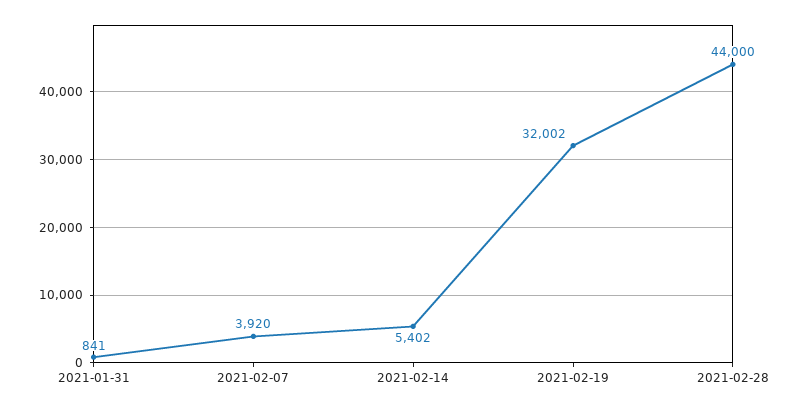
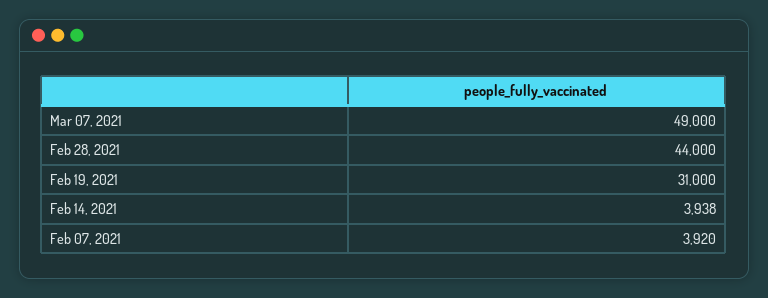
2021-01-31: 841 -> none
2021-02-14: 5402 -> 3938
2021-02-19: 32002 -> 31000
Mar 07, 2021: none -> 49000

